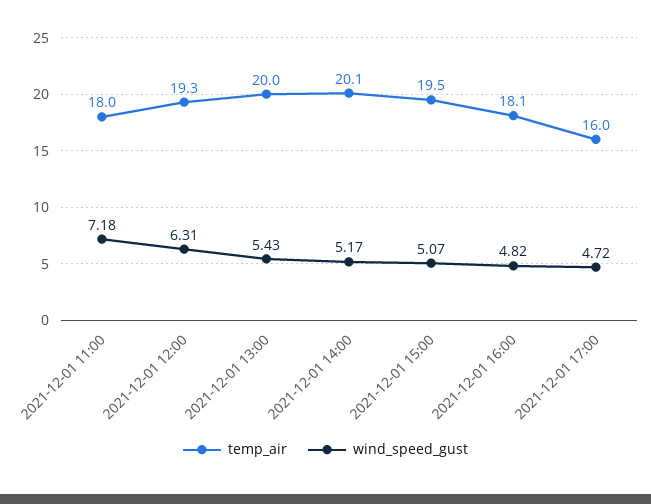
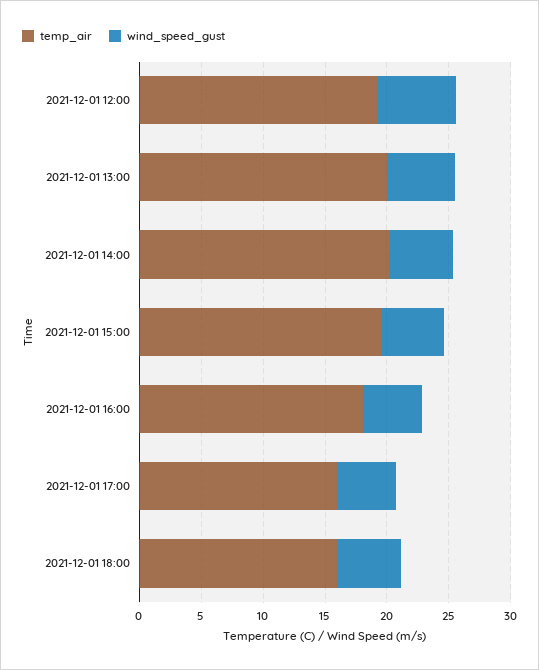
temp_air, 2021-12-01 11:00: 18 -> none
wind_speed_gust, 2021-12-01 11:00: 7.18 -> none
temp_air, 2021-12-01 18:00: none -> 16
wind_speed_gust, 2021-12-01 18:00: none -> 5

